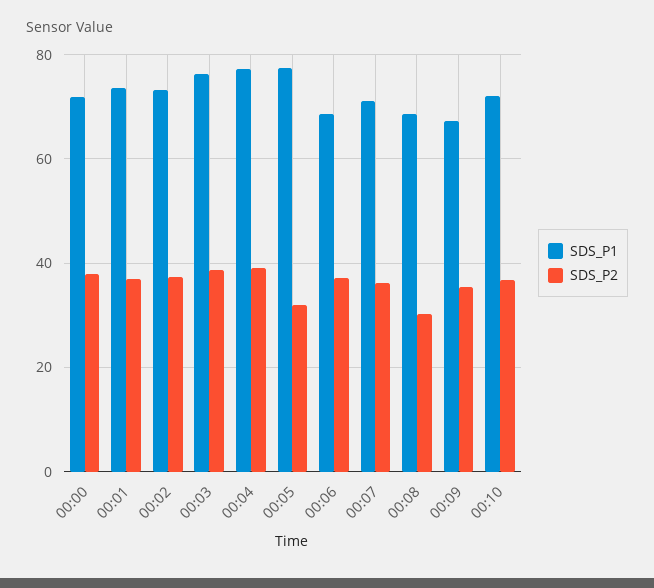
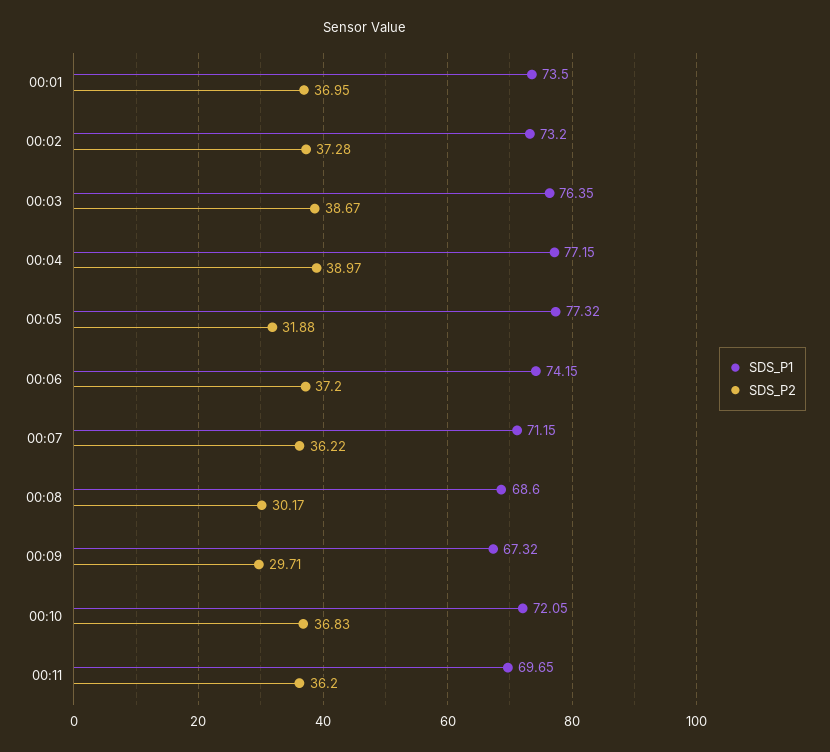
SDS_P1, 00:00: 72 -> none
SDS_P2, 00:00: 38 -> none
SDS_P1, 00:06: 68 -> 74.15
SDS_P2, 00:09: 36 -> 29.71
SDS_P1, 00:11: none -> 69.65
SDS_P2, 00:11: none -> 36.2

